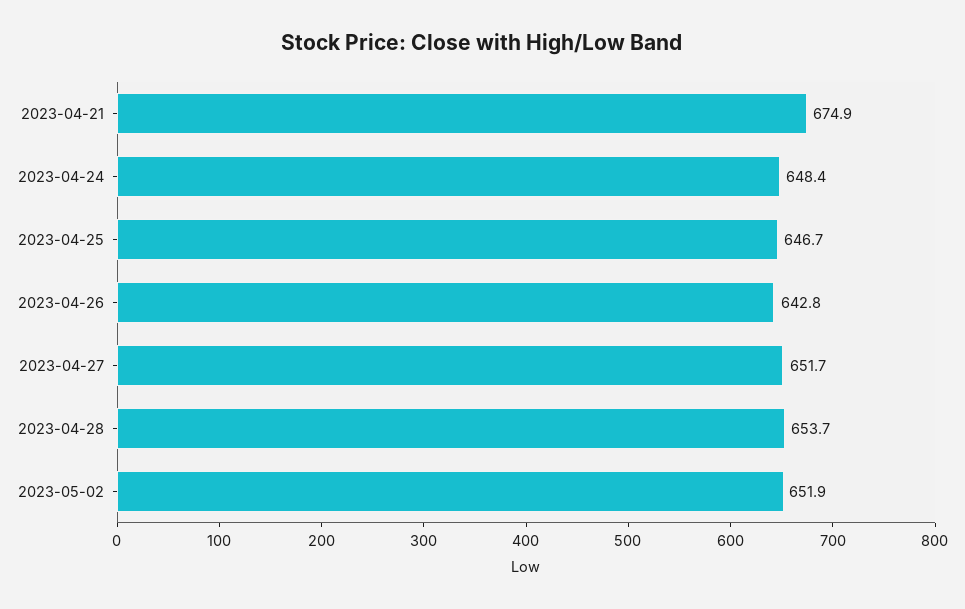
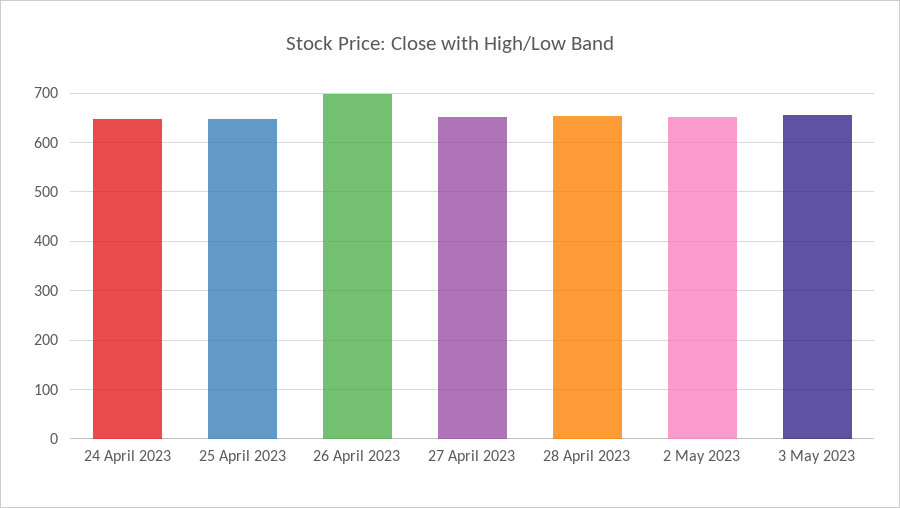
2023-04-21: 674.9 -> none
2023-04-26: 642.8 -> 700
3 May 2023: none -> 660

